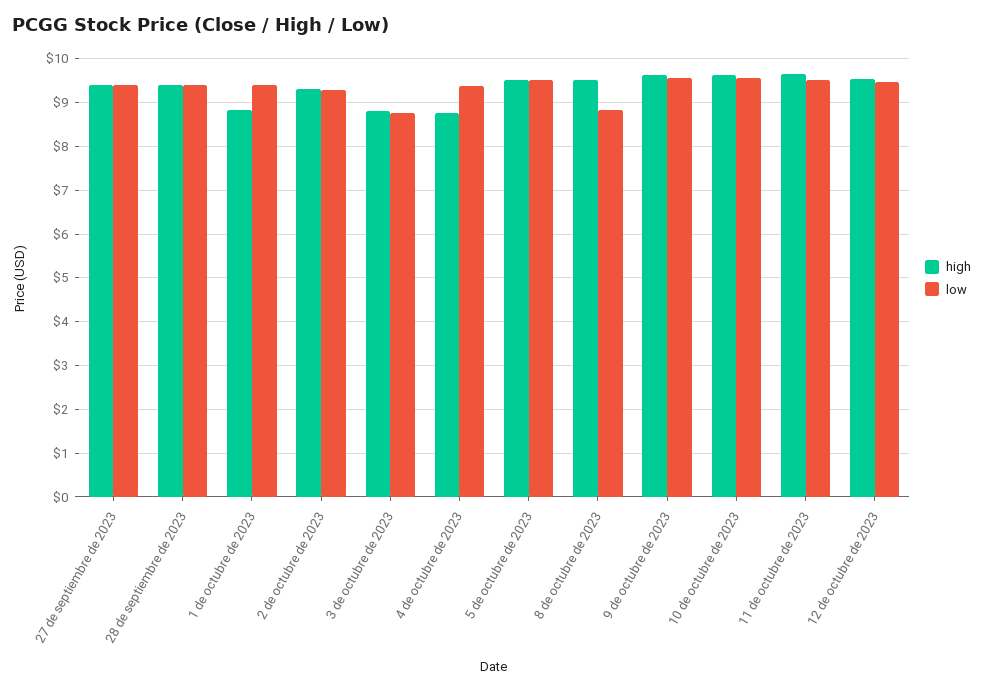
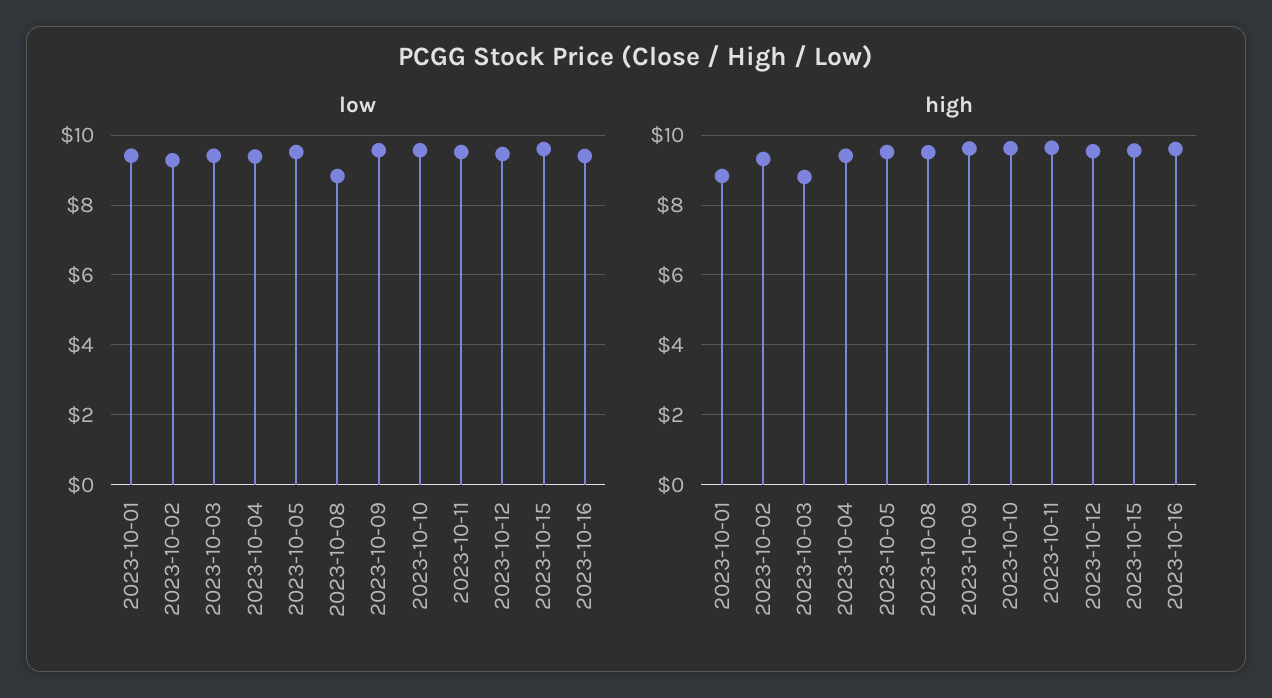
high, 27 de septiembre de 2023: 9.4 -> none
low, 27 de septiembre de 2023: 9.4 -> none
high, 28 de septiembre de 2023: 9.4 -> none
low, 28 de septiembre de 2023: 9.4 -> none
low, 3 de octubre de 2023: 8.8 -> 9.4
high, 4 de octubre de 2023: 8.8 -> 9.4
low, 2023-10-15: none -> 9.6
low, 2023-10-16: none -> 9.4
high, 2023-10-15: none -> 9.6
high, 2023-10-16: none -> 9.6

